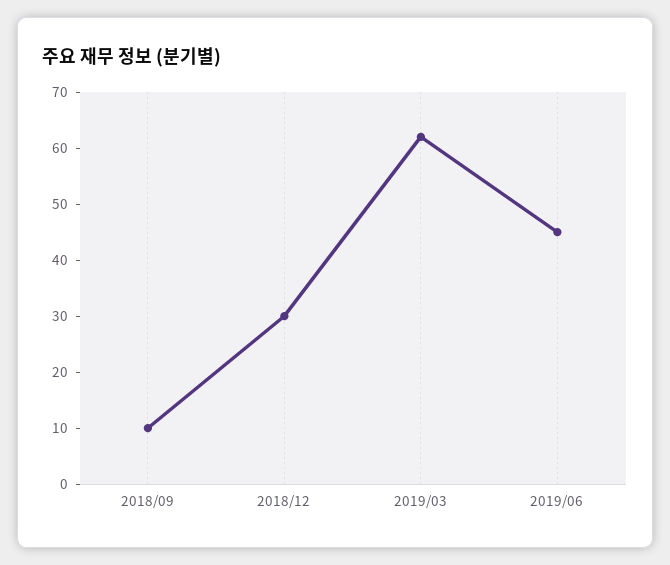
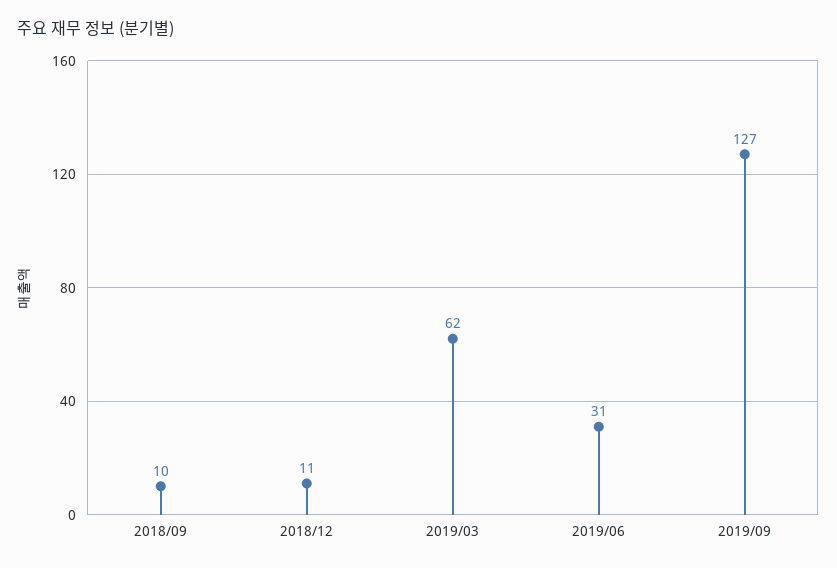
2018/12: 30 -> 11
2019/06: 45 -> 31
2019/09: none -> 127

